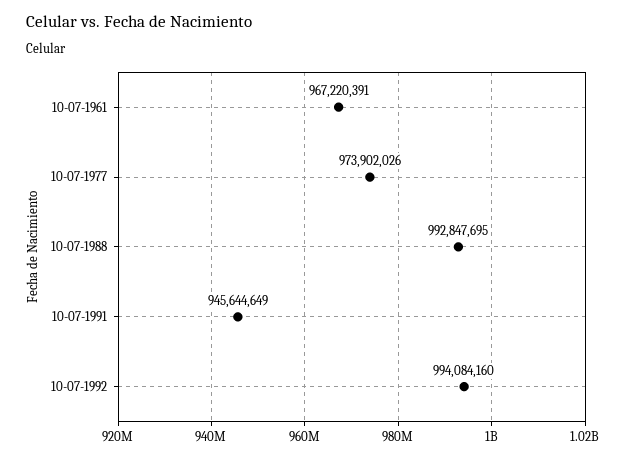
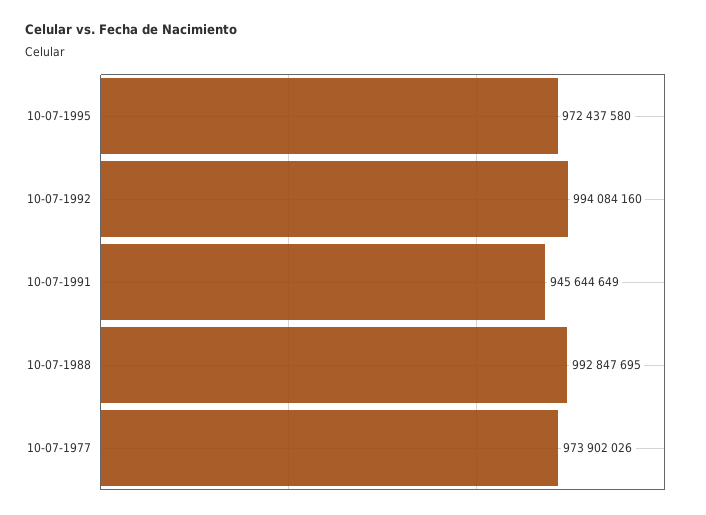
10-07-1961: 967220391 -> none
10-07-1995: none -> 972437580

